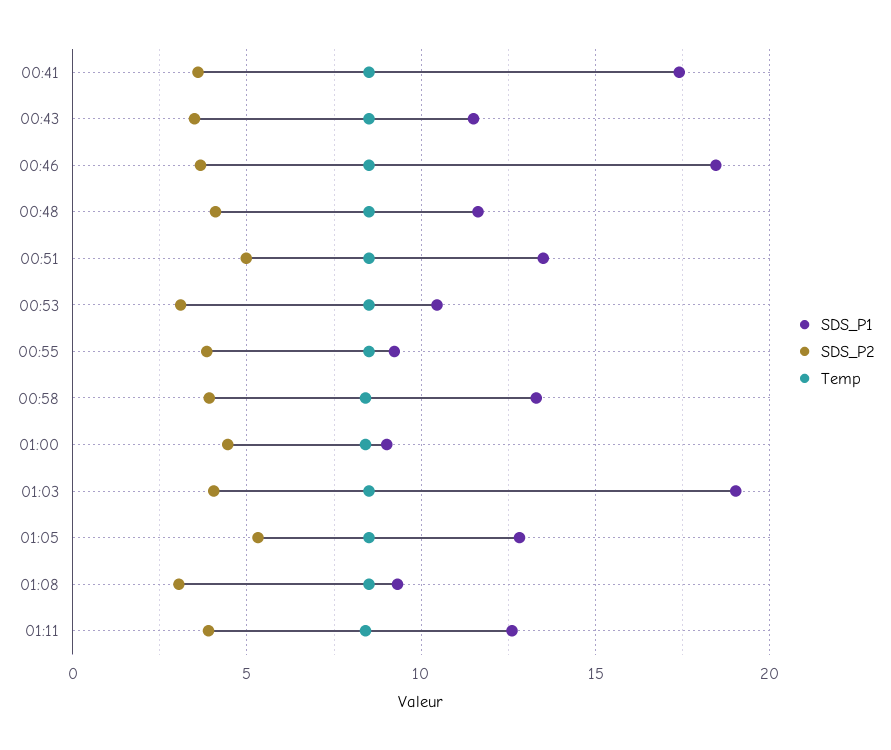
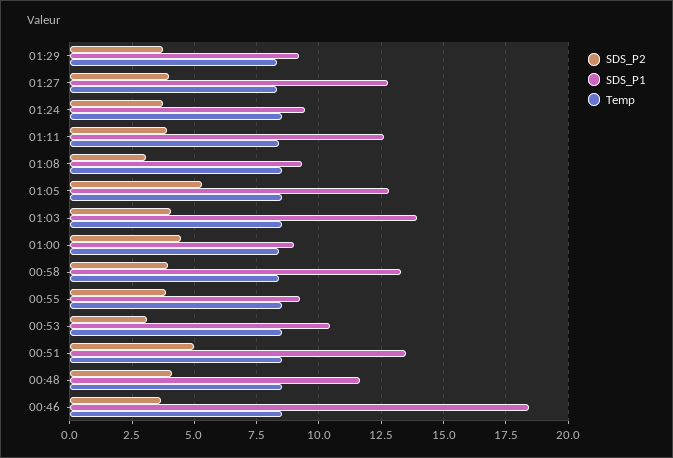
SDS_P1, 00:41: 17.5 -> none
SDS_P2, 00:41: 3.5 -> none
Temp, 00:41: 8.5 -> none
SDS_P1, 00:43: 11.5 -> none
SDS_P2, 00:43: 3.5 -> none
Temp, 00:43: 8.5 -> none
SDS_P1, 01:03: 19 -> 14
SDS_P2, 01:29: none -> 3.75
SDS_P1, 01:29: none -> 9.25
Temp, 01:29: none -> 8.25
SDS_P2, 01:27: none -> 4
SDS_P1, 01:27: none -> 12.75
Temp, 01:27: none -> 8.25
SDS_P2, 01:24: none -> 3.75
SDS_P1, 01:24: none -> 9.5
Temp, 01:24: none -> 8.5

